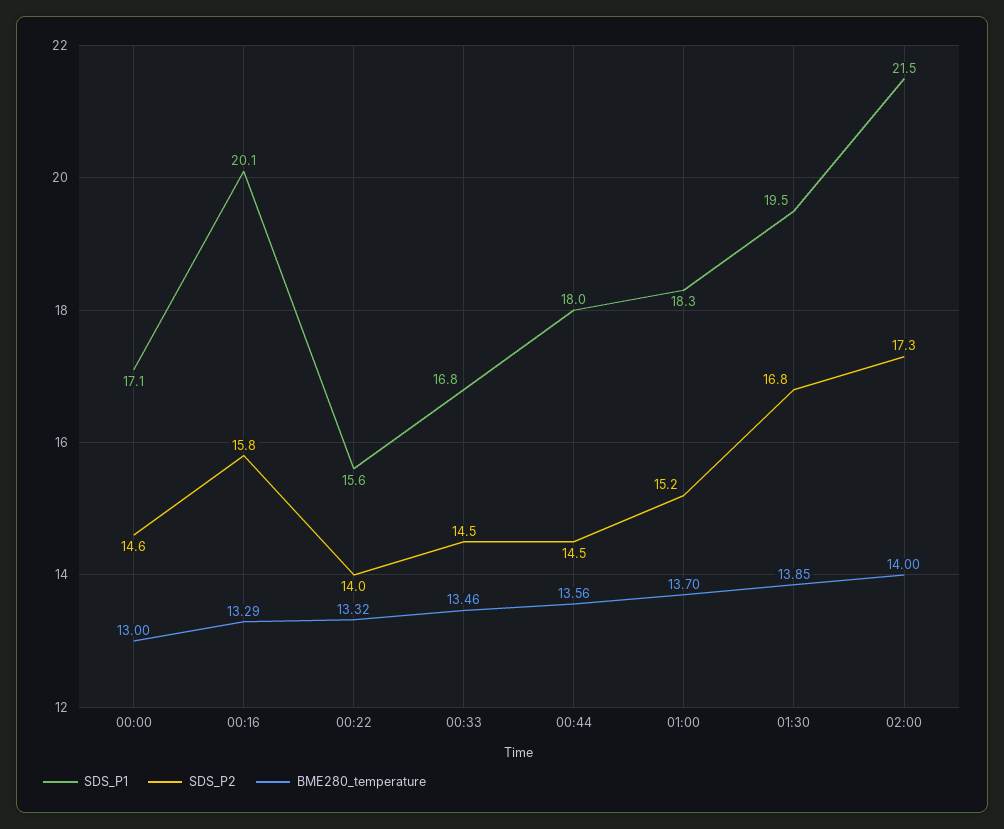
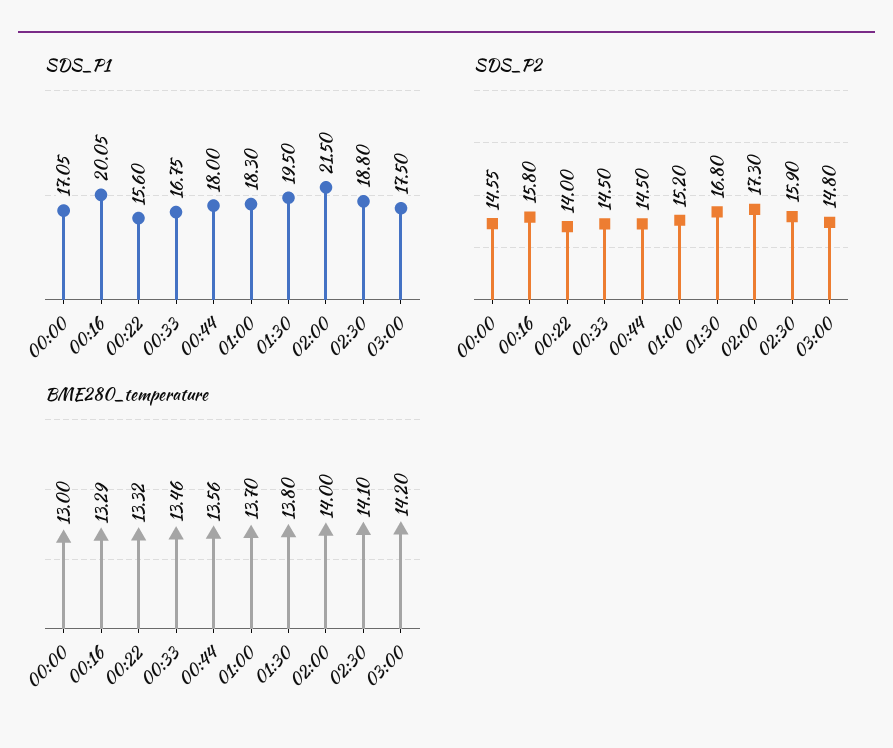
BME280_temperature, 01:30: 13.85 -> 13.8
SDS_P1, 02:30: none -> 18.8
SDS_P1, 03:00: none -> 17.5
SDS_P2, 02:30: none -> 15.9
SDS_P2, 03:00: none -> 14.8
BME280_temperature, 02:30: none -> 14.1
BME280_temperature, 03:00: none -> 14.2

